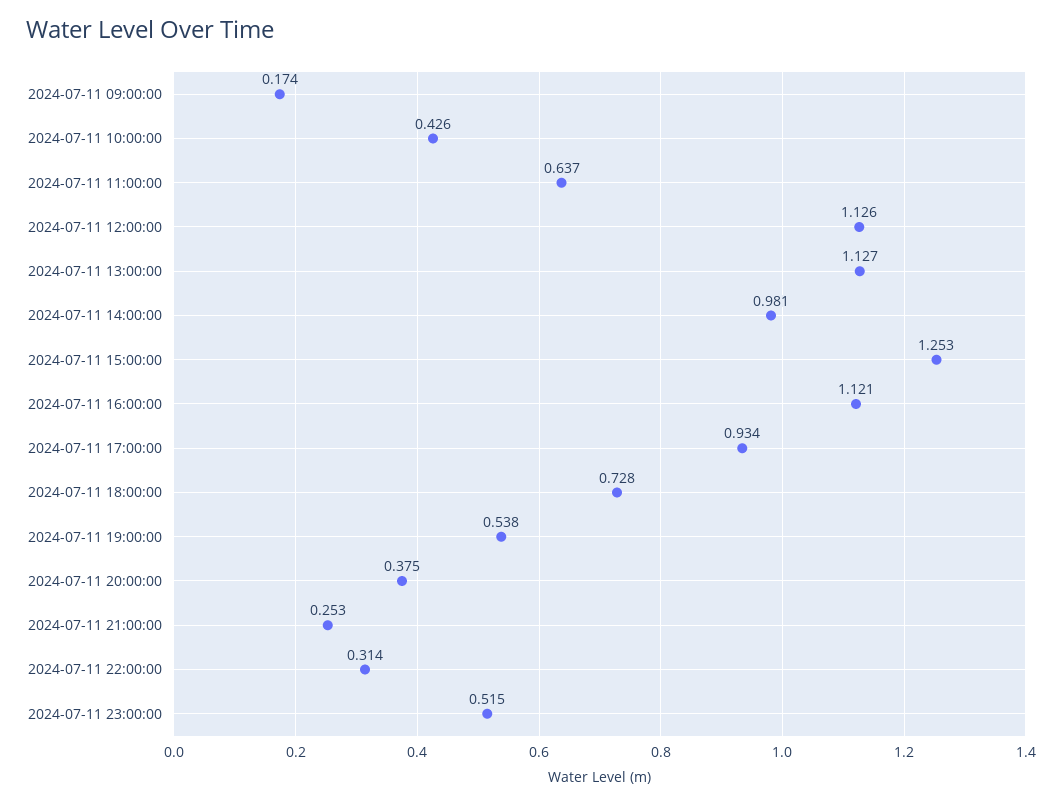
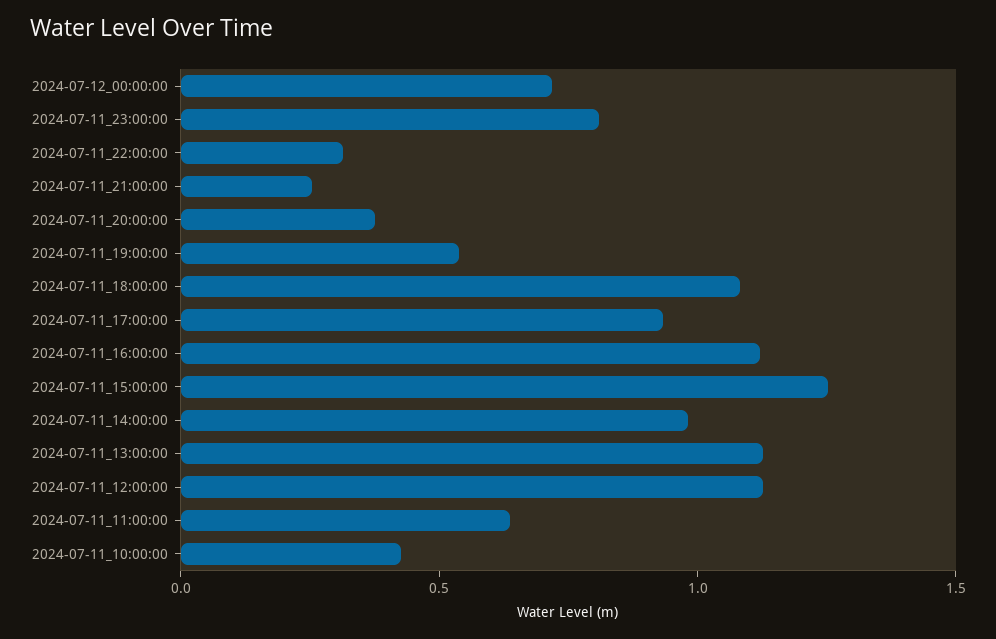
2024-07-11 09:00:00: 0.174 -> none
2024-07-11 18:00:00: 0.728 -> 1.1
2024-07-11 23:00:00: 0.515 -> 0.8
2024-07-12_00:00:00: none -> 0.7

